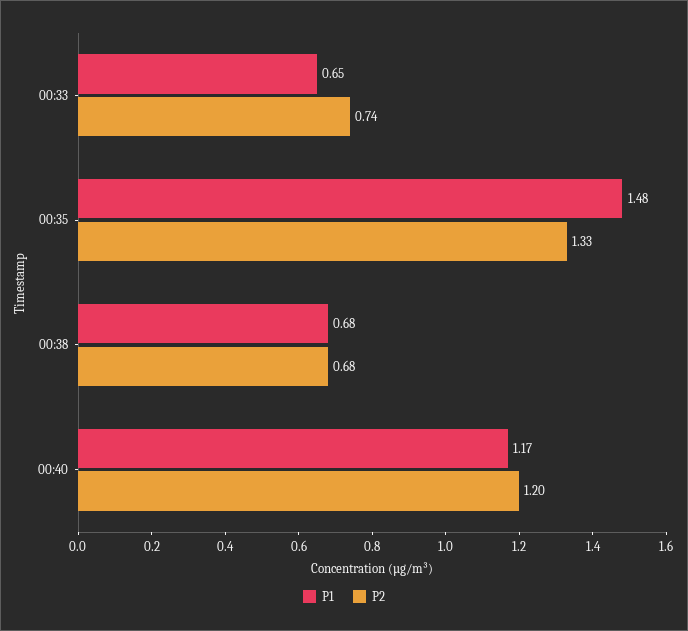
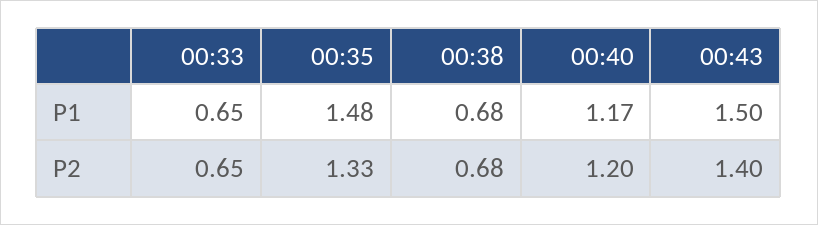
P2, 00:33: 0.74 -> 0.65
P1, 00:43: none -> 1.5
P2, 00:43: none -> 1.4

